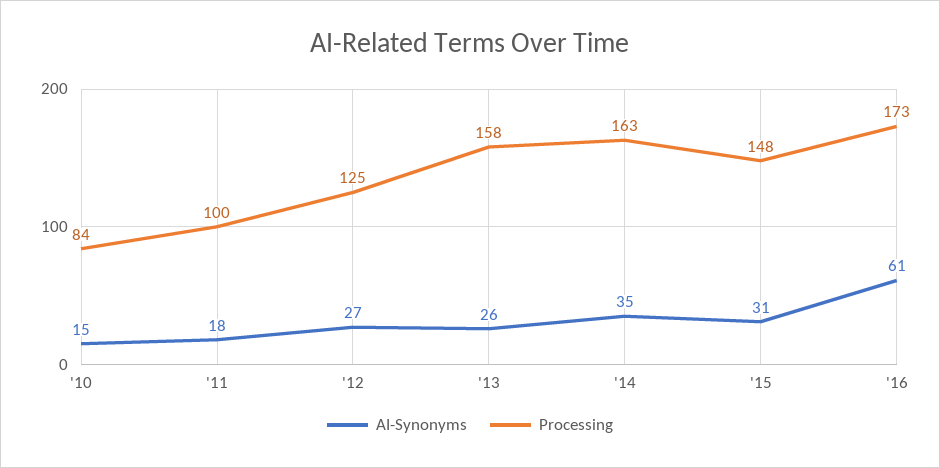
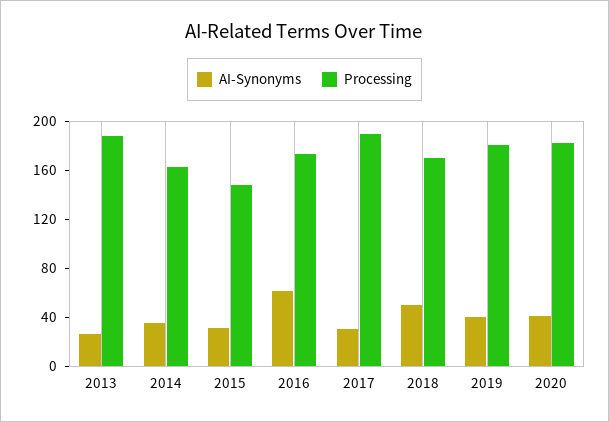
AI-Synonyms, '10: 15 -> none
Processing, '10: 84 -> none
AI-Synonyms, '11: 18 -> none
Processing, '11: 100 -> none
AI-Synonyms, '12: 27 -> none
Processing, '12: 125 -> none
Processing, '13: 158 -> 190
AI-Synonyms, 2017: none -> 30
Processing, 2017: none -> 190
AI-Synonyms, 2018: none -> 50
Processing, 2018: none -> 170
AI-Synonyms, 2019: none -> 40
Processing, 2019: none -> 180
AI-Synonyms, 2020: none -> 40
Processing, 2020: none -> 180

